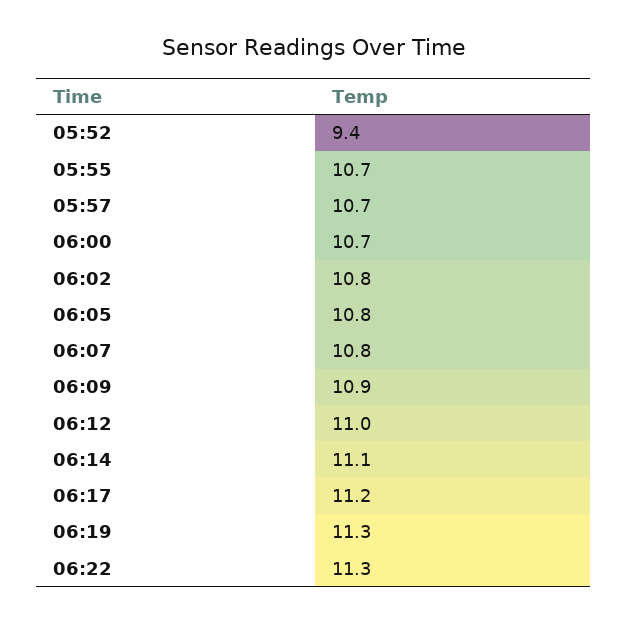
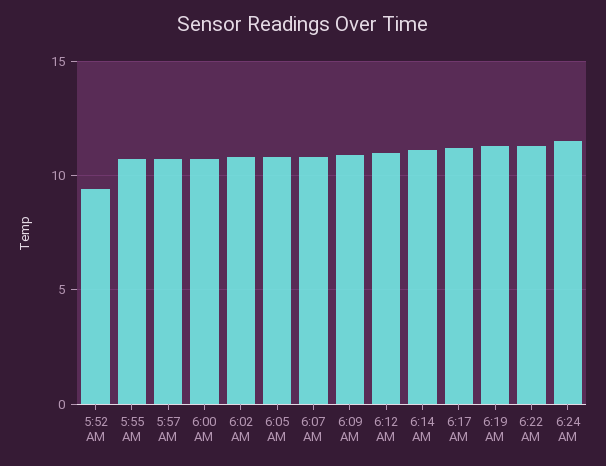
6:24 AM: none -> 11.5

